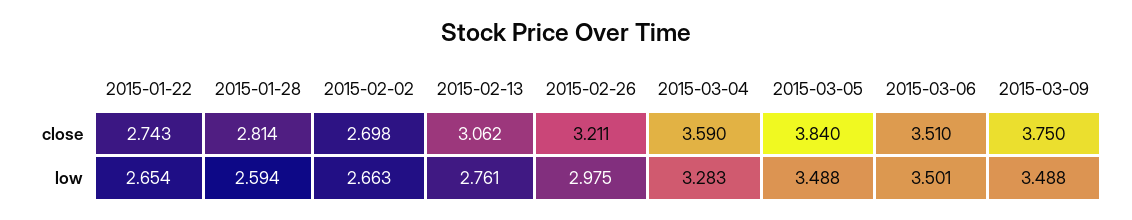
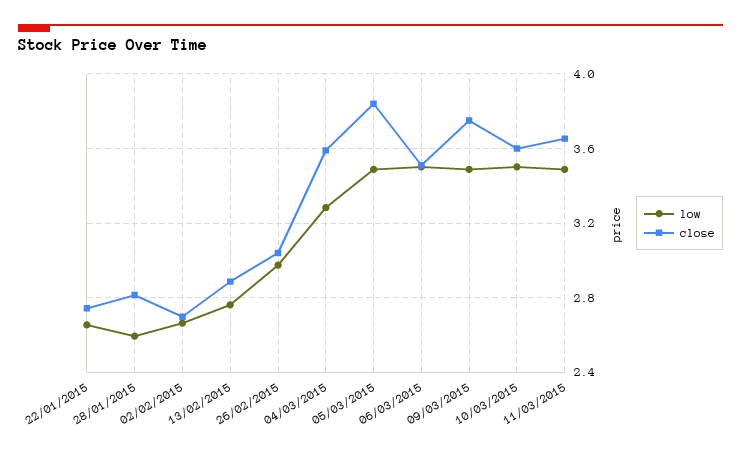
close, 2015-02-13: 3.062 -> 2.9
close, 2015-02-26: 3.211 -> 3.05
low, 10/03/2015: none -> 3.5
close, 10/03/2015: none -> 3.6
low, 11/03/2015: none -> 3.5
close, 11/03/2015: none -> 3.65

